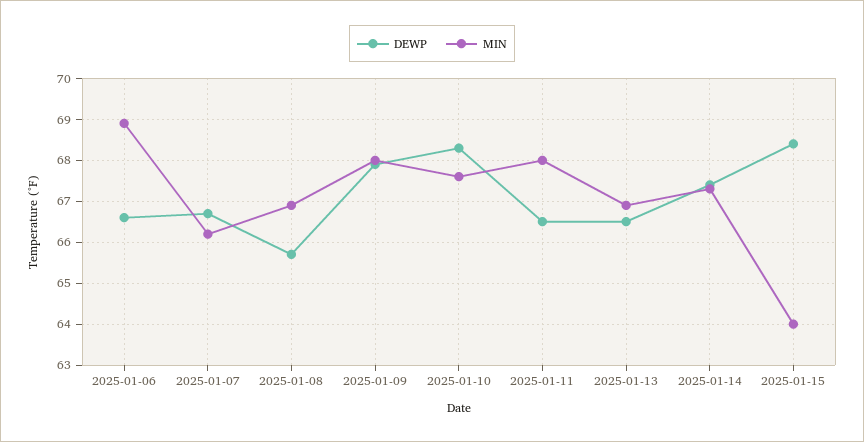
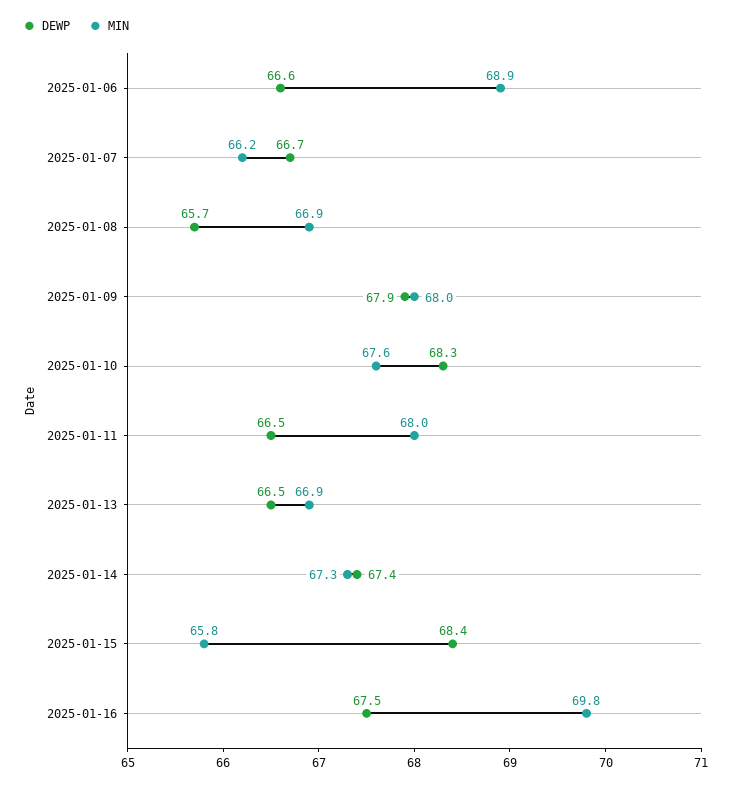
MIN, 2025-01-15: 64 -> 65.8
DEWP, 2025-01-16: none -> 67.5
MIN, 2025-01-16: none -> 69.8

